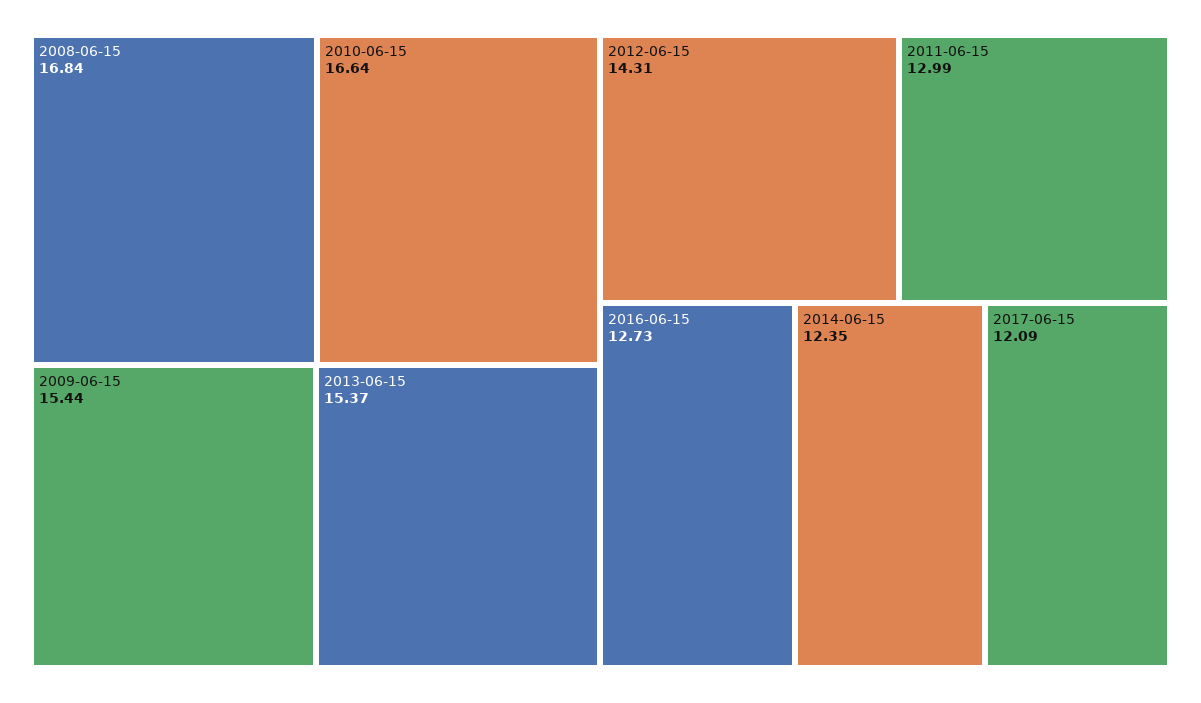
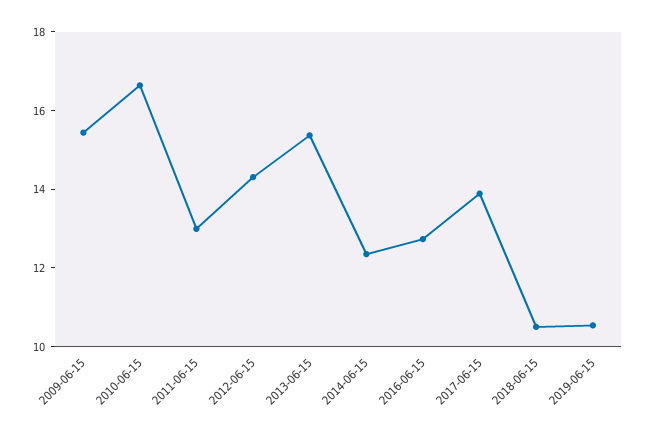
2008-06-15: 16.84 -> none
2017-06-15: 12.09 -> 14
2018-06-15: none -> 10.5
2019-06-15: none -> 10.5

